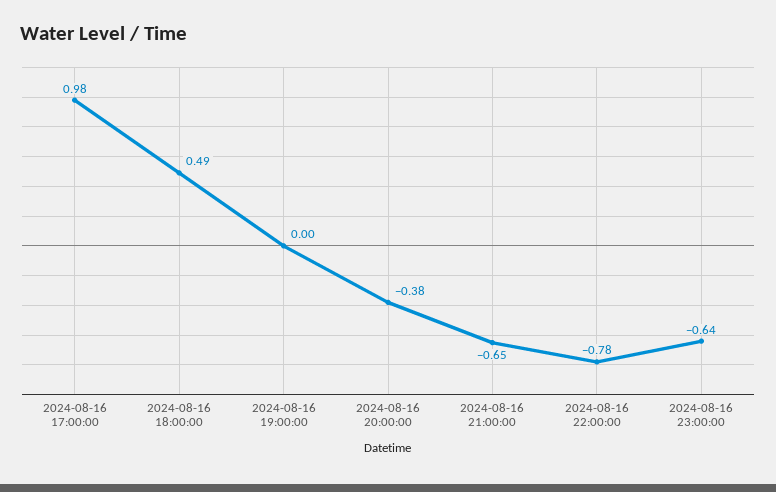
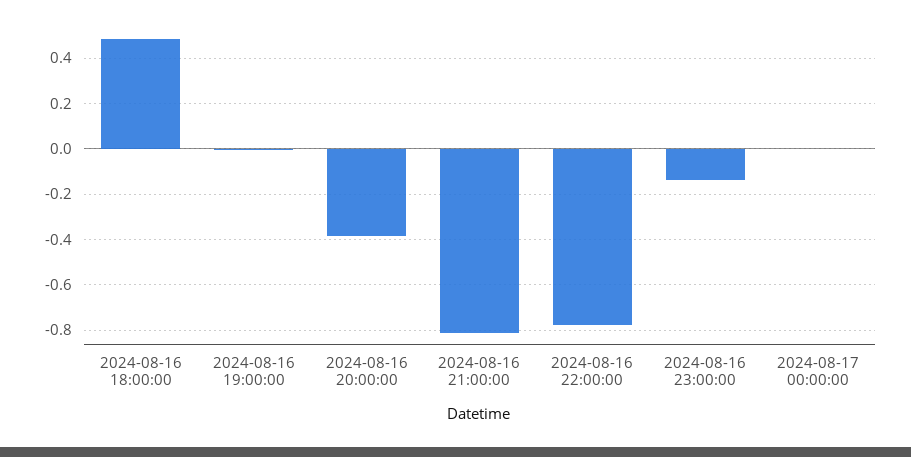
2024-08-16 17:00:00: 0.98 -> none
2024-08-16 21:00:00: -0.65 -> -0.8
2024-08-16 23:00:00: -0.64 -> -0.15
2024-08-17 00:00:00: none -> 0

